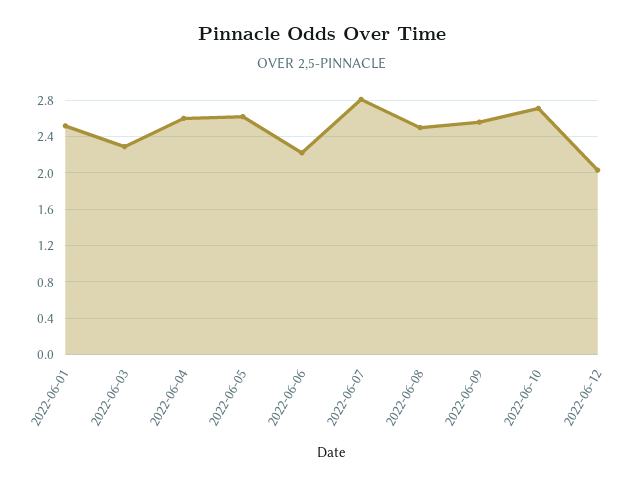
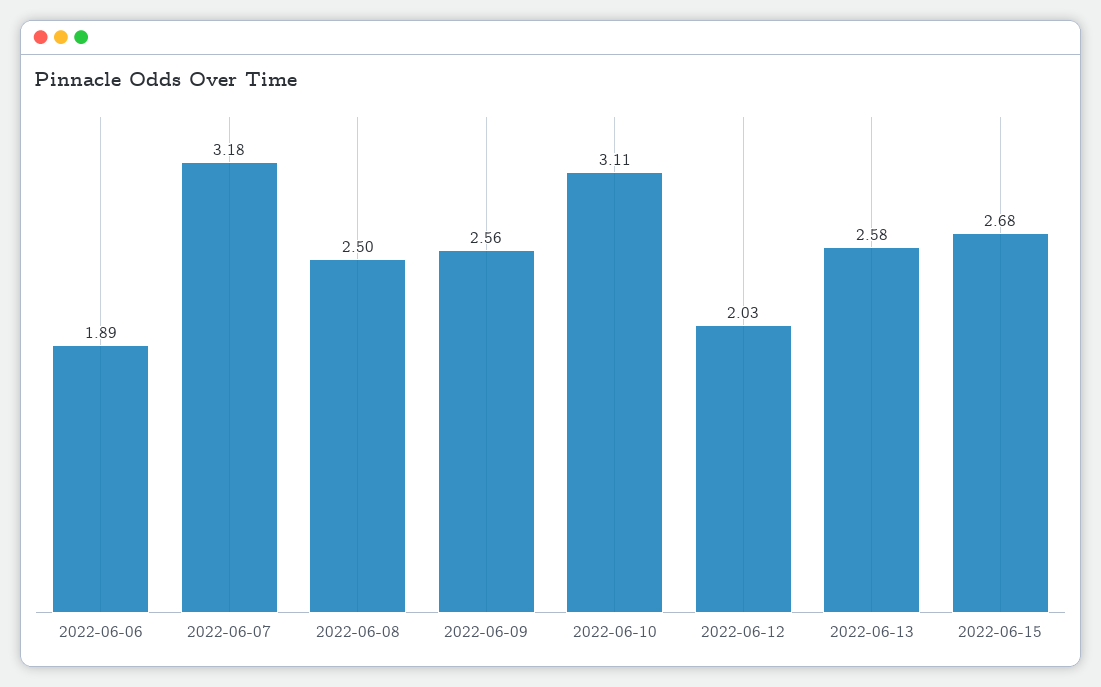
2022-06-01: 2.5 -> none
2022-06-03: 2.3 -> none
2022-06-04: 2.6 -> none
2022-06-05: 2.6 -> none
2022-06-06: 2.2 -> 1.89
2022-06-07: 2.8 -> 3.18
2022-06-10: 2.7 -> 3.11
2022-06-13: none -> 2.58
2022-06-15: none -> 2.68

